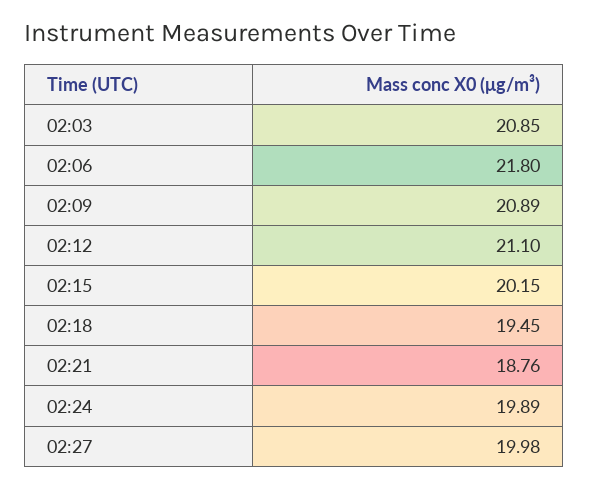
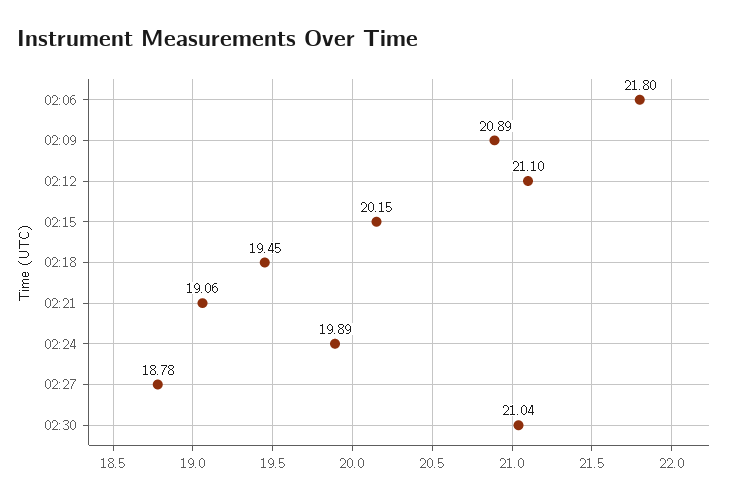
02:03: 20.85 -> none
02:21: 18.76 -> 19.06
02:27: 19.98 -> 18.78
02:30: none -> 21.04

